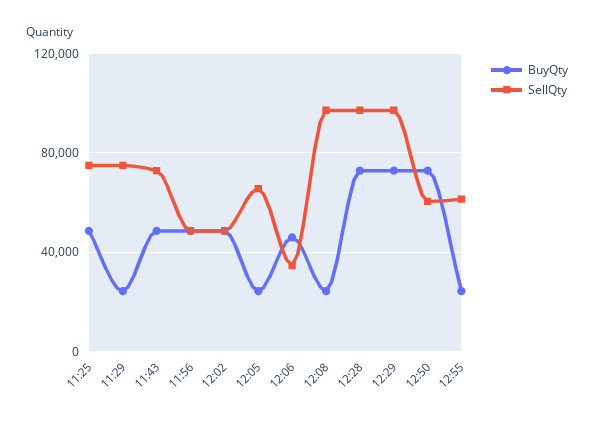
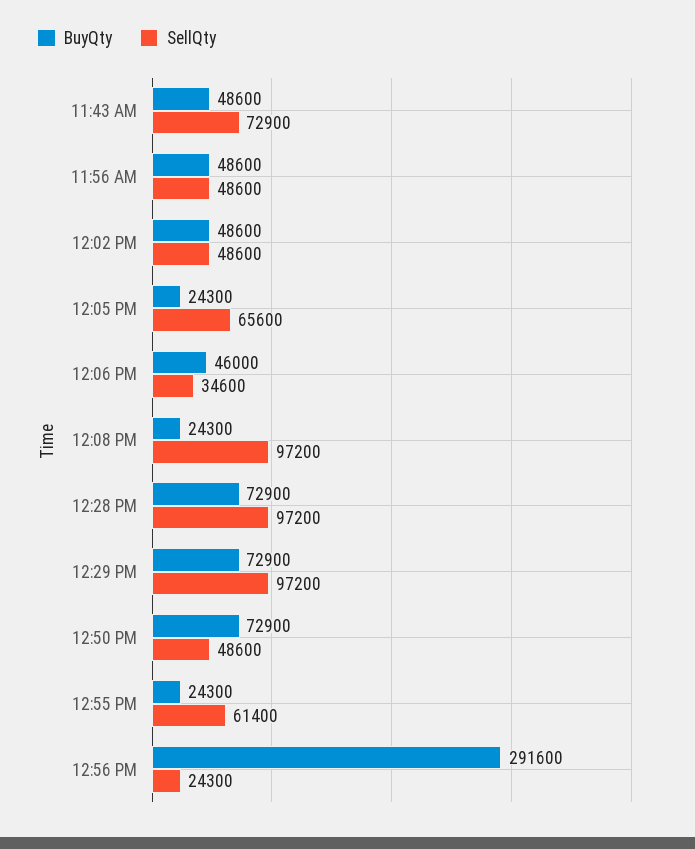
BuyQty, 11:25: 50000 -> none
SellQty, 11:25: 75000 -> none
BuyQty, 11:29: 25000 -> none
SellQty, 11:29: 75000 -> none
SellQty, 12:50: 60000 -> 48600
BuyQty, 12:56 PM: none -> 291600
SellQty, 12:56 PM: none -> 24300

